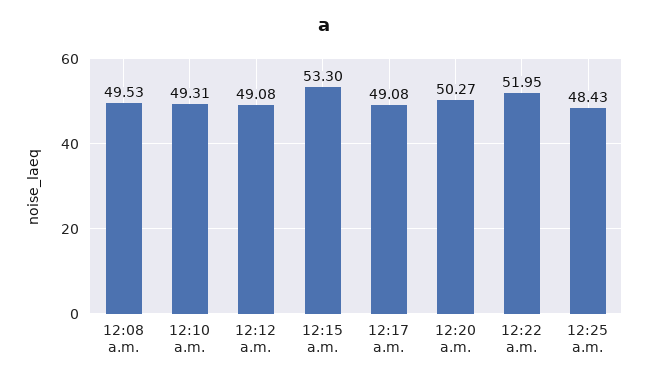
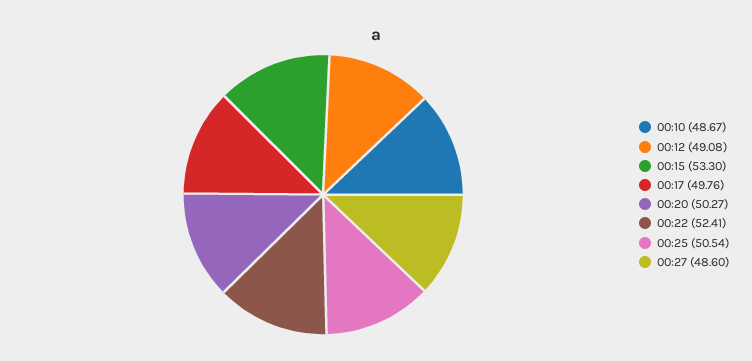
12:08 a.m.: 49.53 -> none
12:10 a.m.: 49.31 -> 48.67
12:17 a.m.: 49.08 -> 49.76
12:22 a.m.: 51.95 -> 52.41
12:25 a.m.: 48.43 -> 50.54
00:27: none -> 48.6

